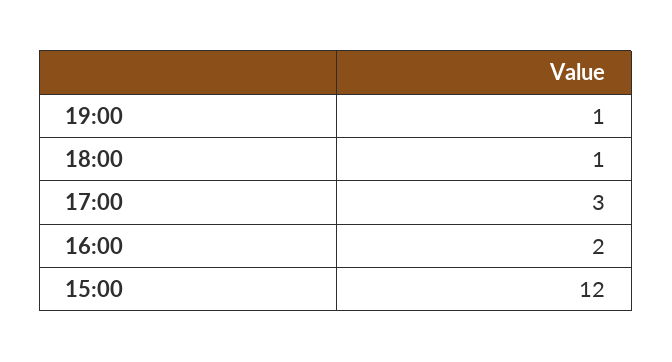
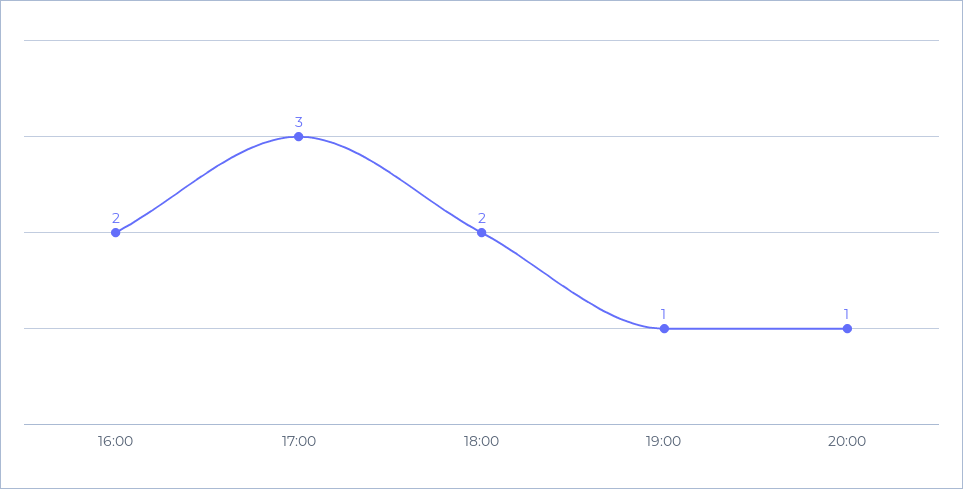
18:00: 1 -> 2
15:00: 12 -> none
20:00: none -> 1

